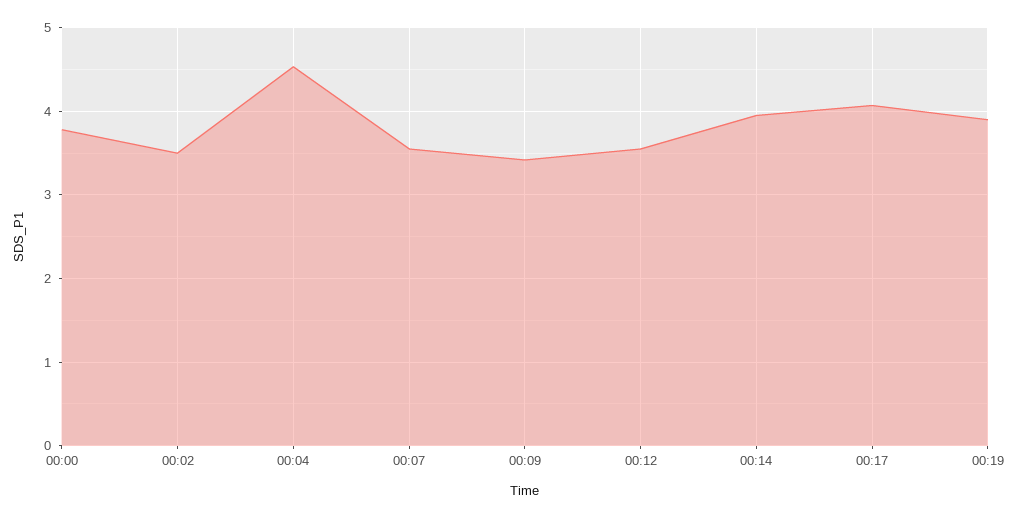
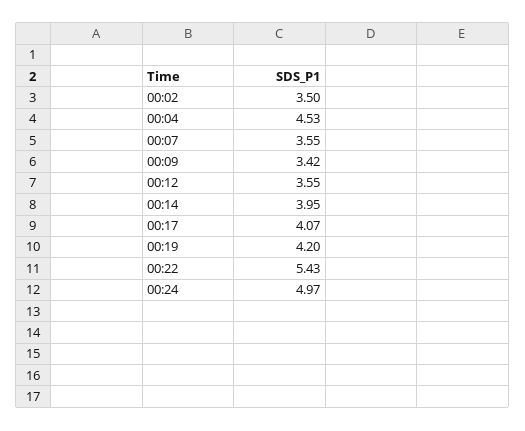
00:00: 3.8 -> none
00:19: 3.9 -> 4.2
00:22: none -> 5.43
00:24: none -> 4.97

